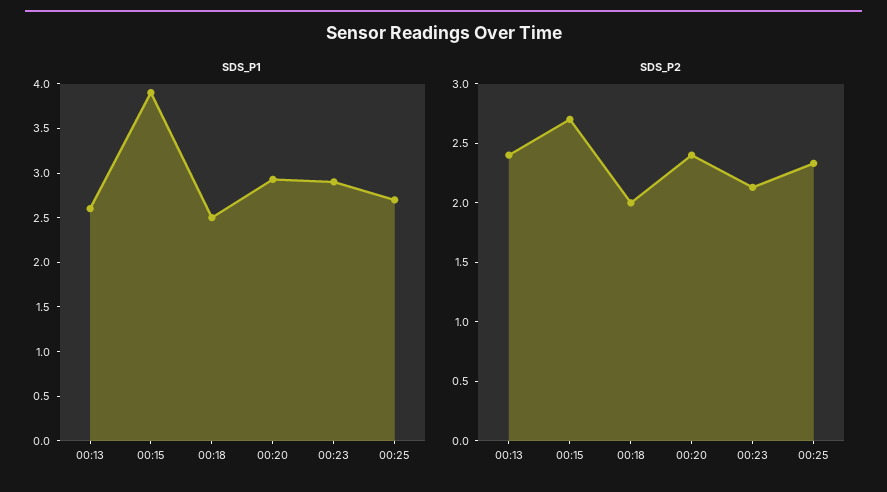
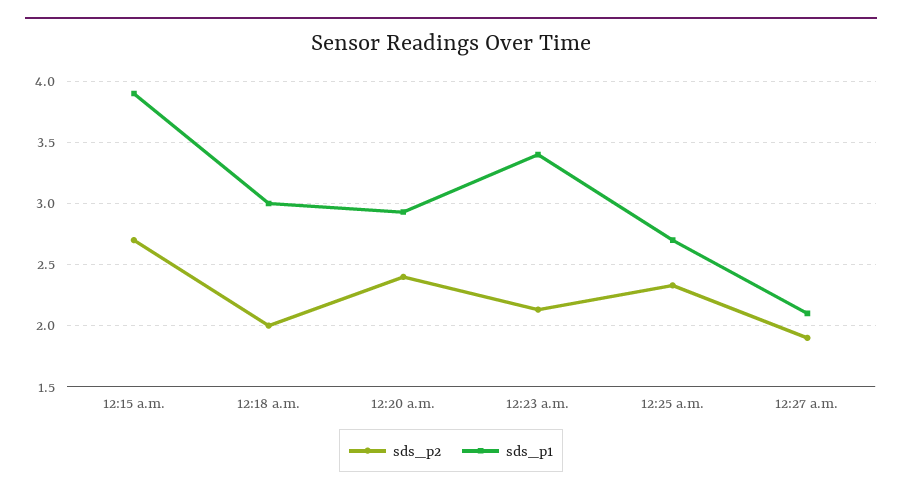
SDS_P1, 00:13: 2.6 -> none
SDS_P1, 00:18: 2.5 -> 3
SDS_P1, 00:23: 2.9 -> 3.4
SDS_P2, 00:13: 2.4 -> none
SDS_P2, 12:27 a.m.: none -> 1.9
SDS_P1, 12:27 a.m.: none -> 2.1

